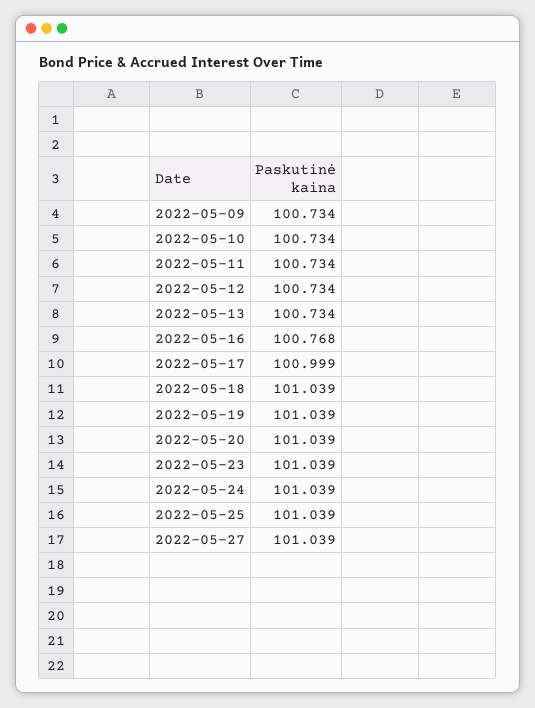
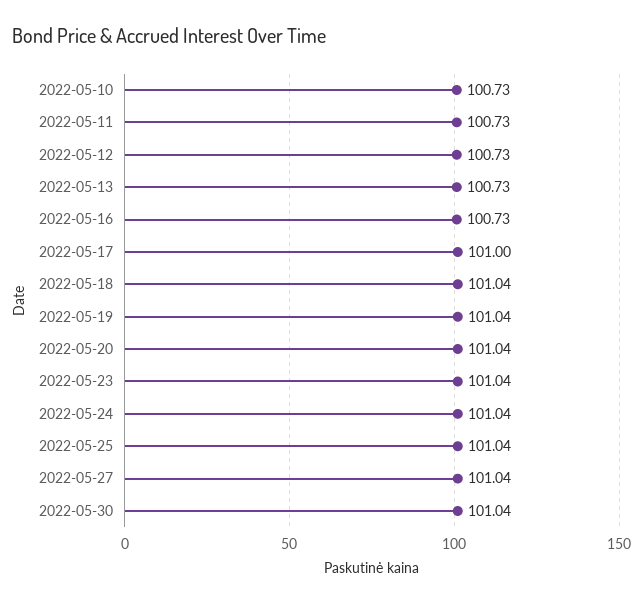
2022-05-09: 100.734 -> none
2022-05-16: 100.768 -> 100.73
2022-05-30: none -> 101.04

